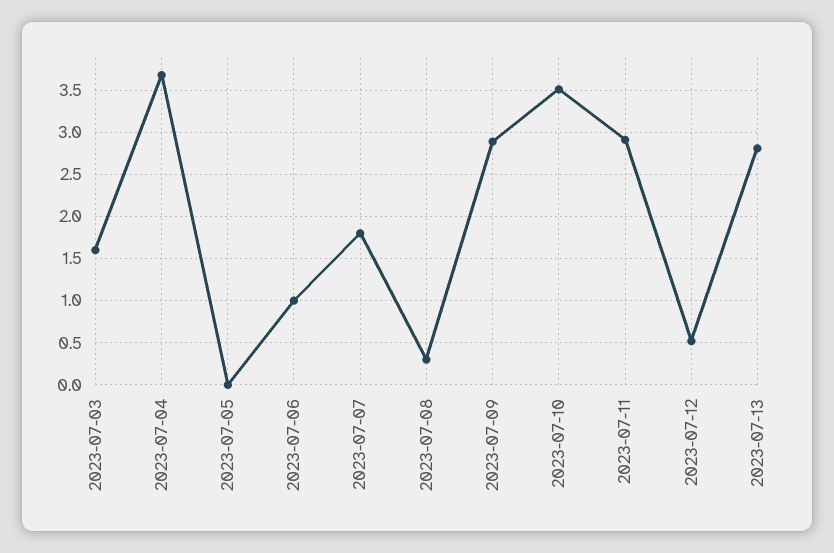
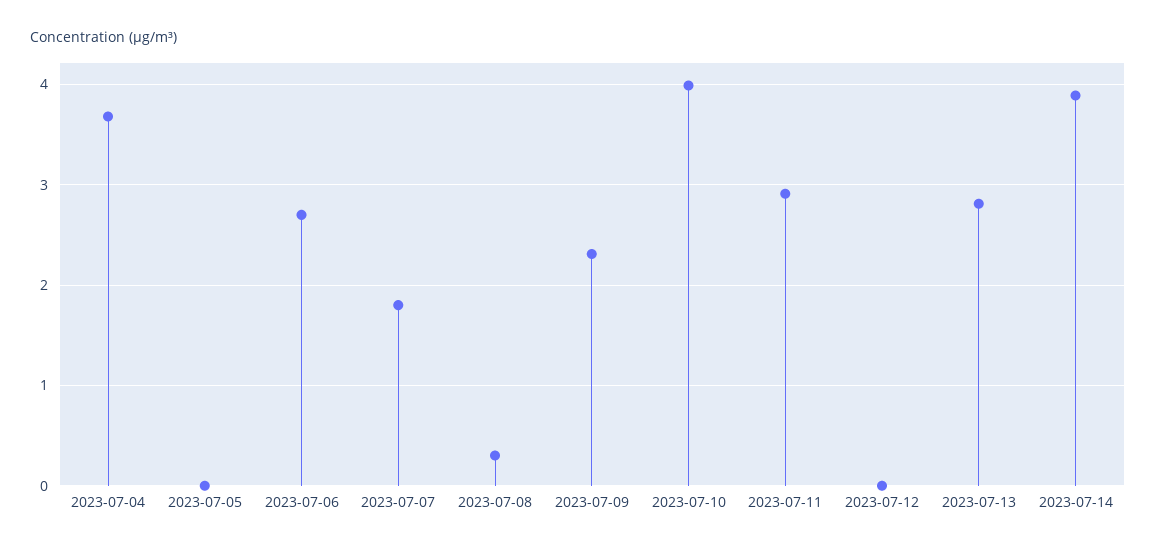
2023-07-03: 1.6 -> none
2023-07-06: 1 -> 2.7
2023-07-09: 2.9 -> 2.3
2023-07-10: 3.5 -> 4
2023-07-12: 0.5 -> 0
2023-07-14: none -> 3.9

